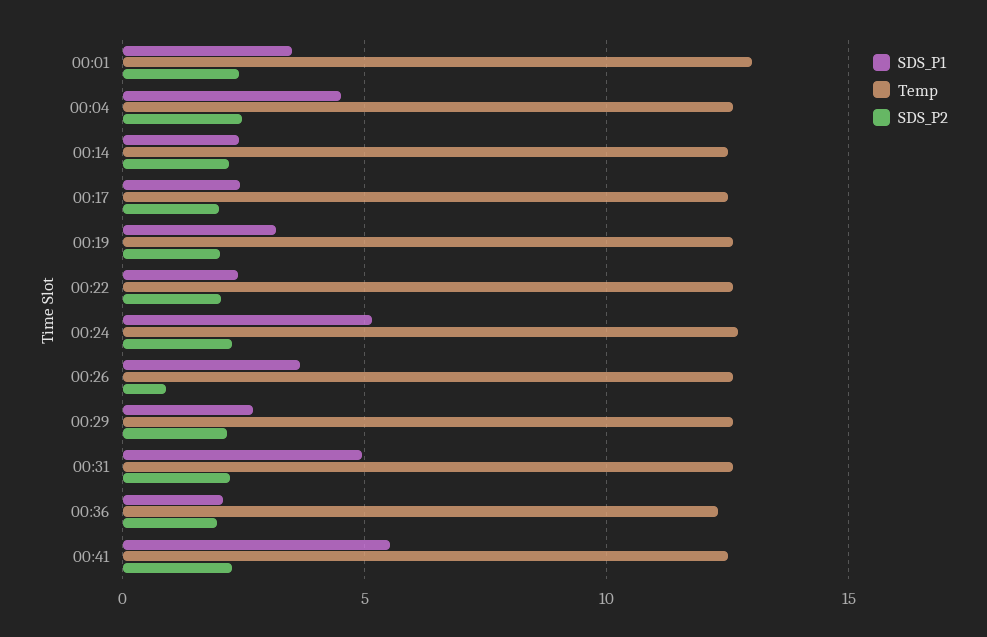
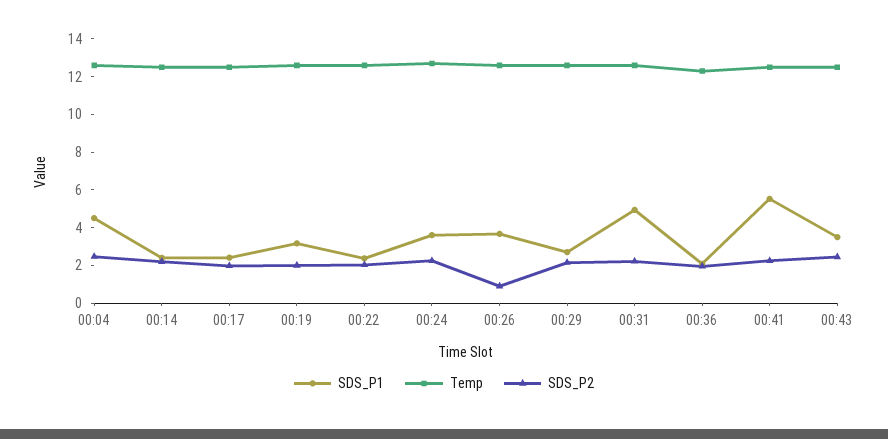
SDS_P1, 00:01: 3.5 -> none
Temp, 00:01: 13 -> none
SDS_P2, 00:01: 2.5 -> none
SDS_P1, 00:24: 5 -> 3.5
SDS_P1, 00:43: none -> 3.5
Temp, 00:43: none -> 12.5
SDS_P2, 00:43: none -> 2.5

